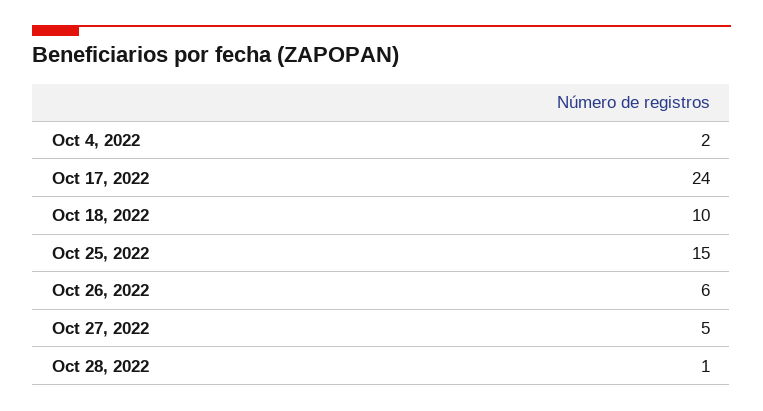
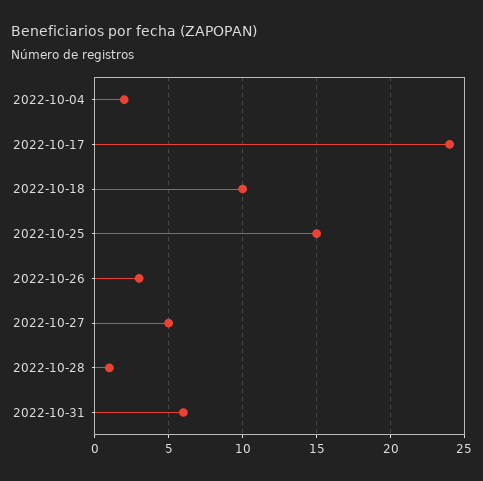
Oct 26, 2022: 6 -> 3
2022-10-31: none -> 6

